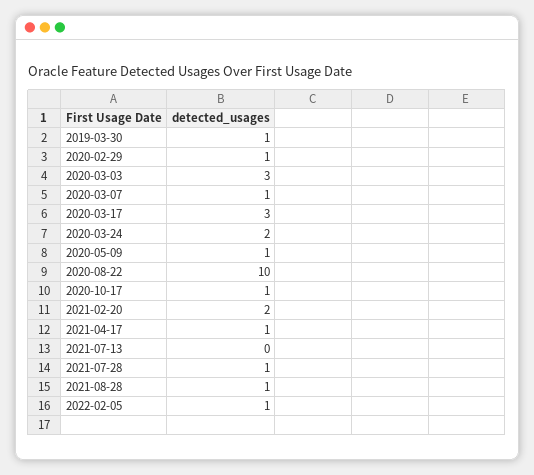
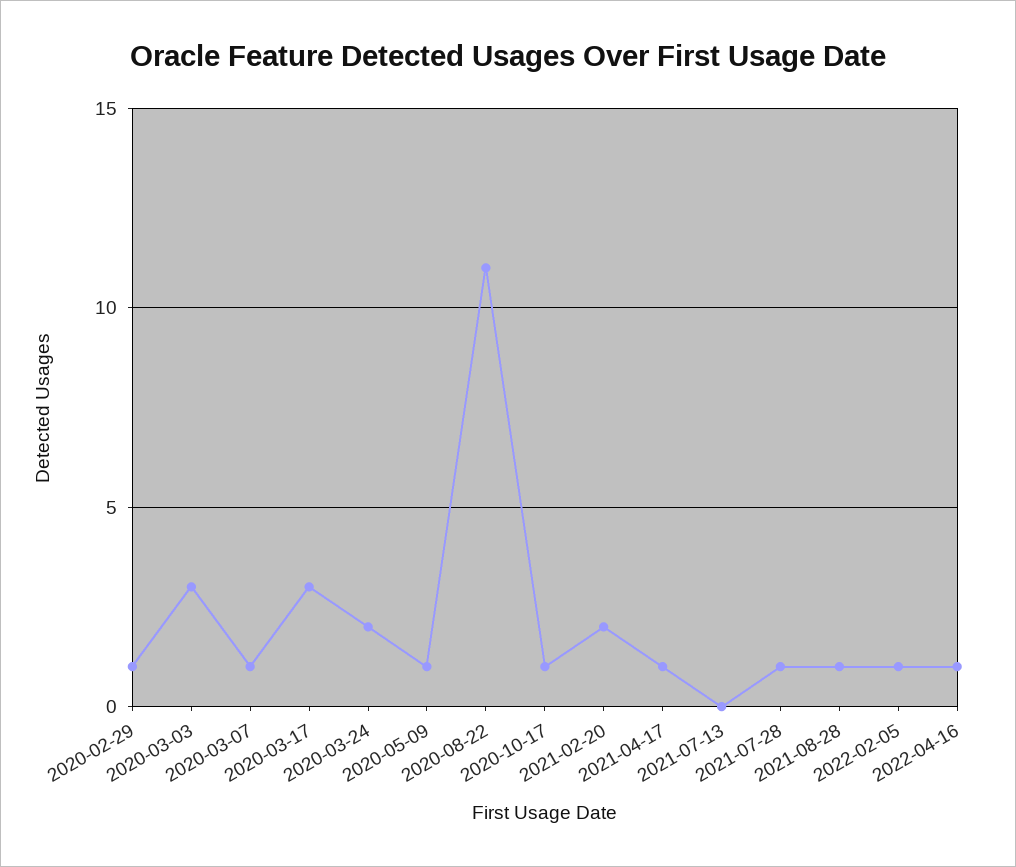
2019-03-30: 1 -> none
2020-08-22: 10 -> 11
2022-04-16: none -> 1

